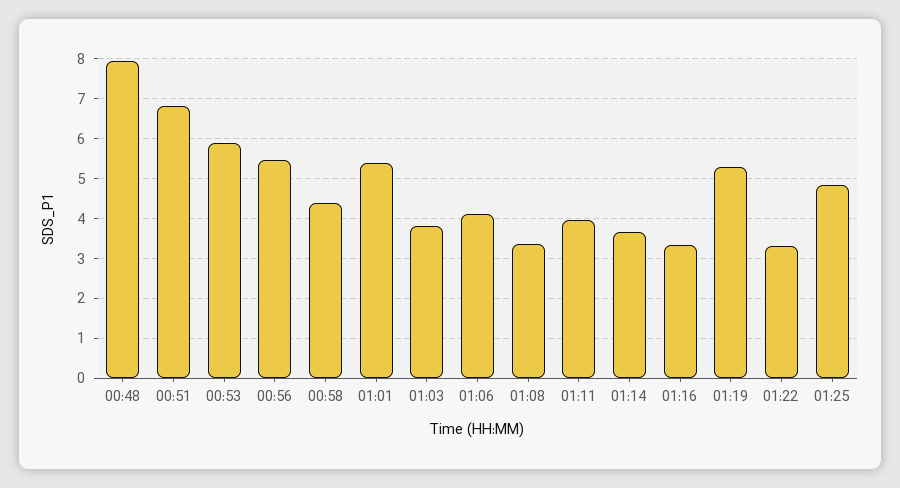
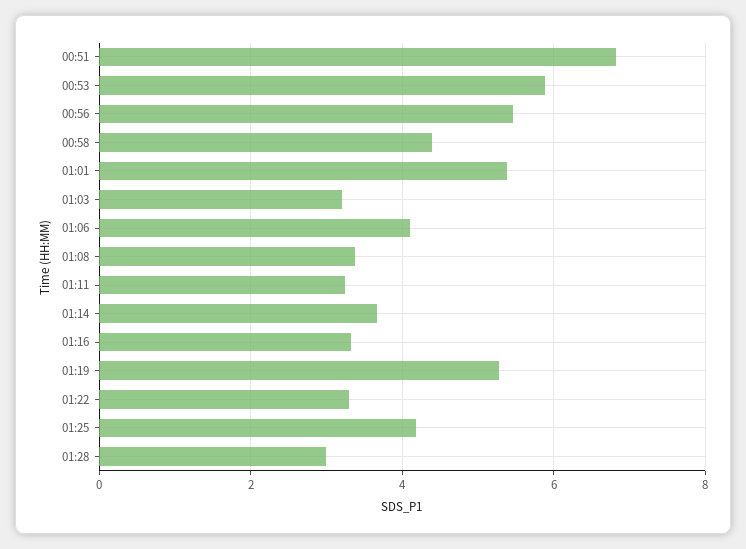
00:48: 8 -> none
01:03: 3.8 -> 3.2
01:11: 4 -> 3.2
01:25: 4.8 -> 4.2
01:28: none -> 3

